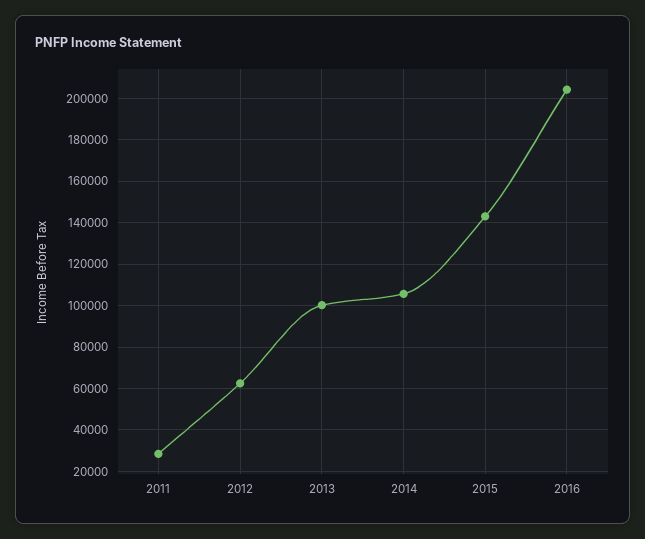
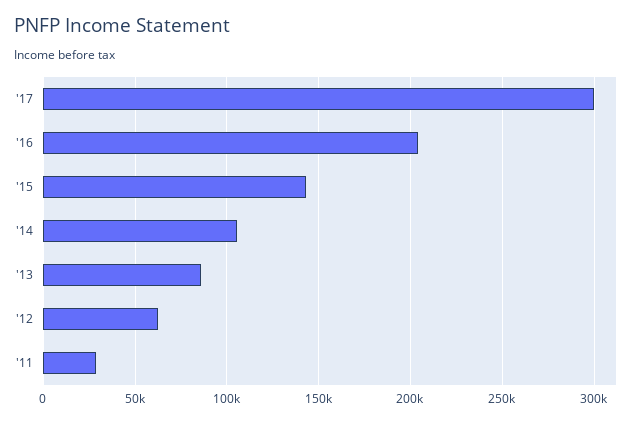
2013: 100000 -> 85000
'17: none -> 300000

